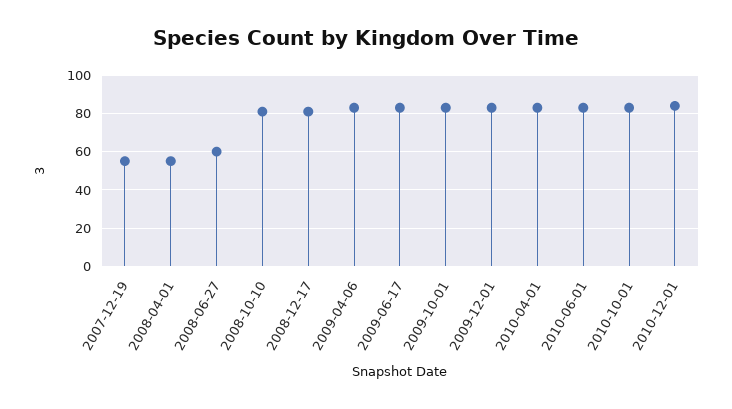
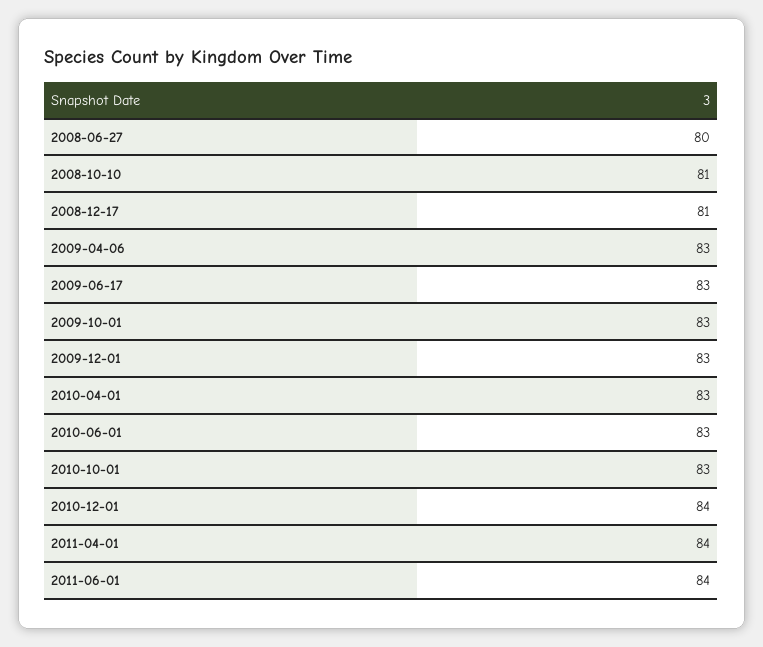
2007-12-19: 55 -> none
2008-04-01: 55 -> none
2008-06-27: 60 -> 80
2011-04-01: none -> 84
2011-06-01: none -> 84

